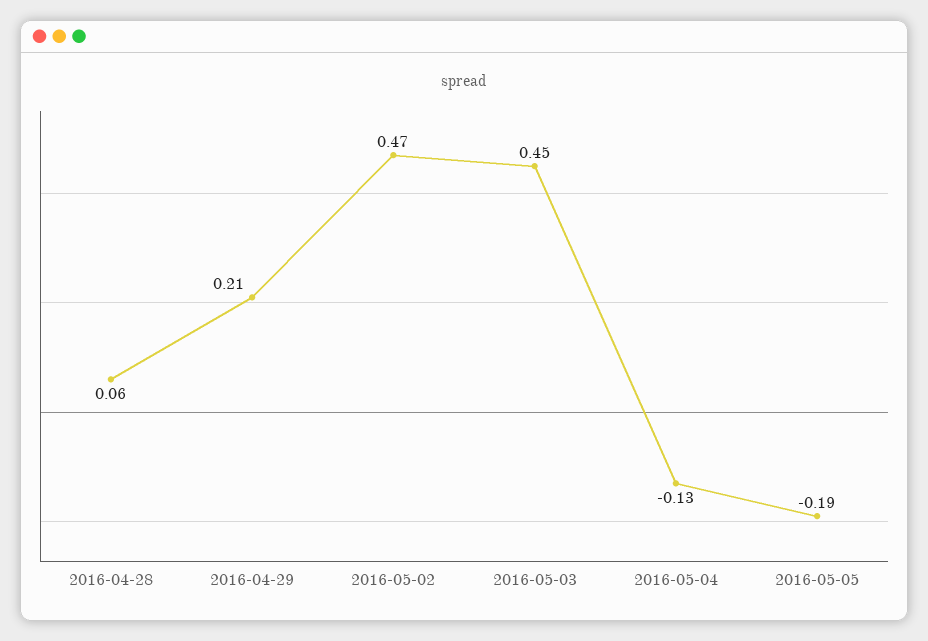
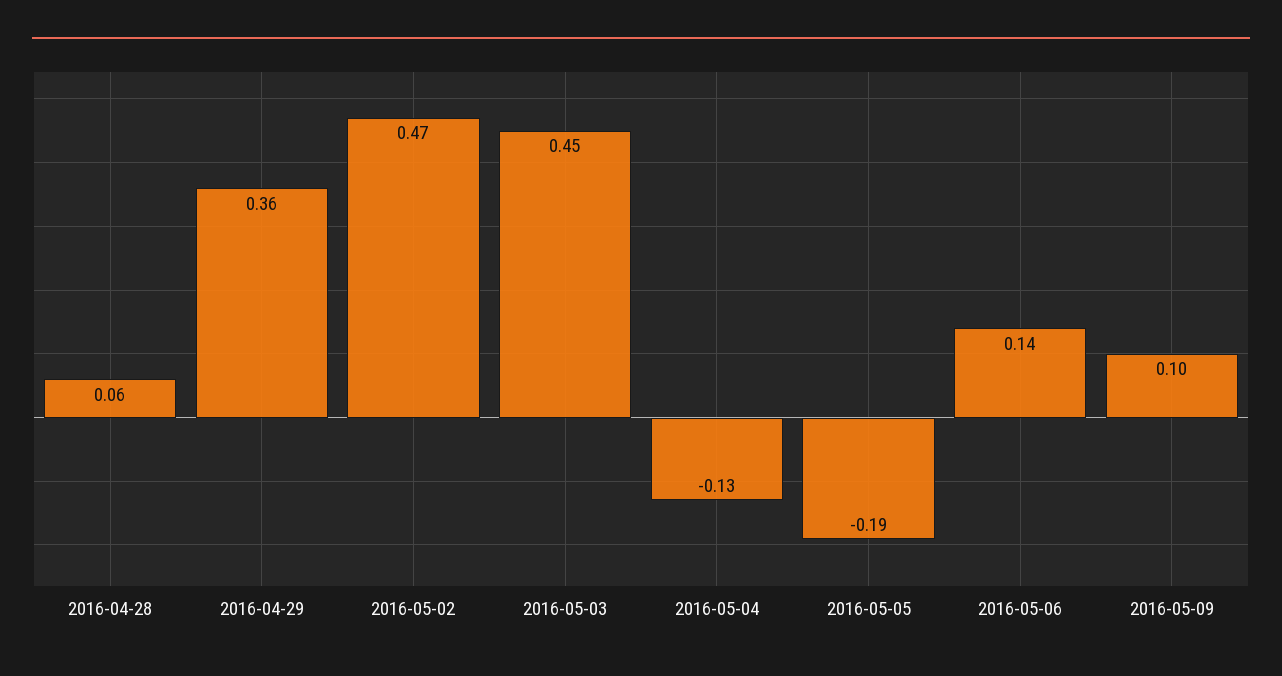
2016-04-29: 0.21 -> 0.36
2016-05-06: none -> 0.14
2016-05-09: none -> 0.1

